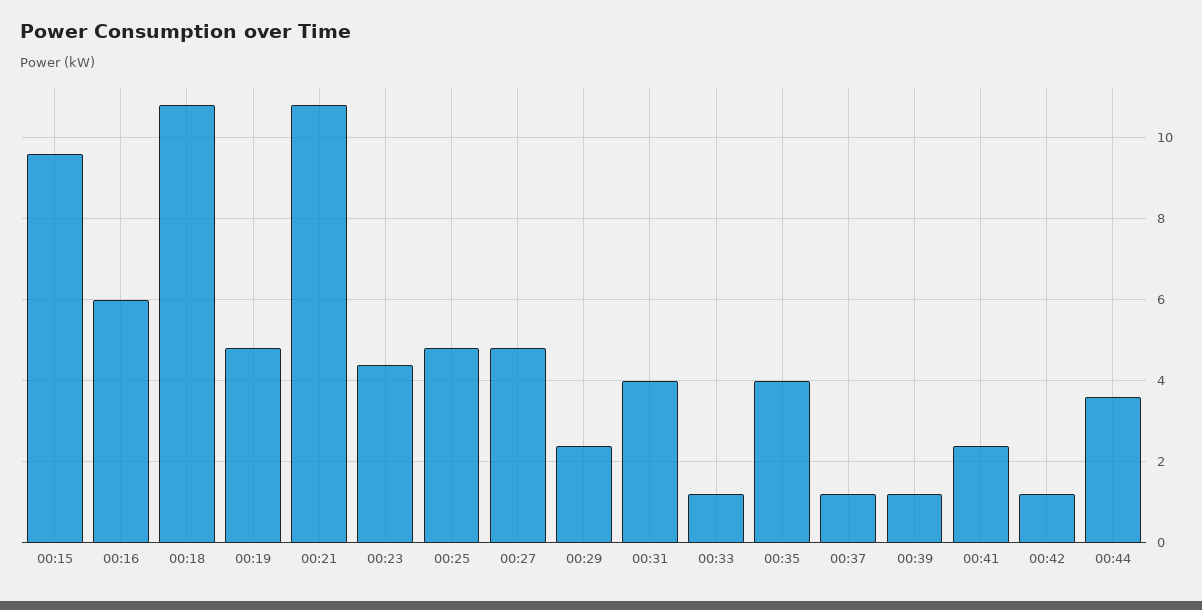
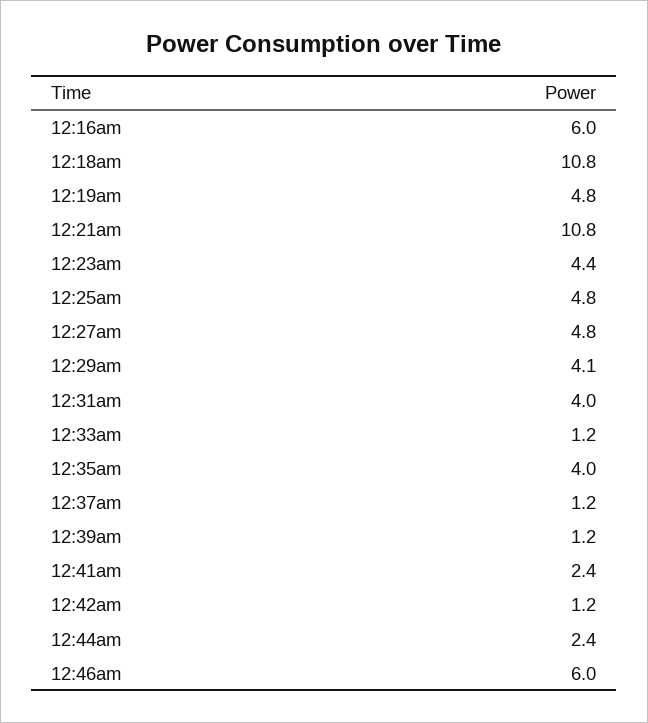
00:15: 9.5 -> none
00:29: 2.5 -> 4.1
00:44: 3.5 -> 2.4
12:46am: none -> 6

